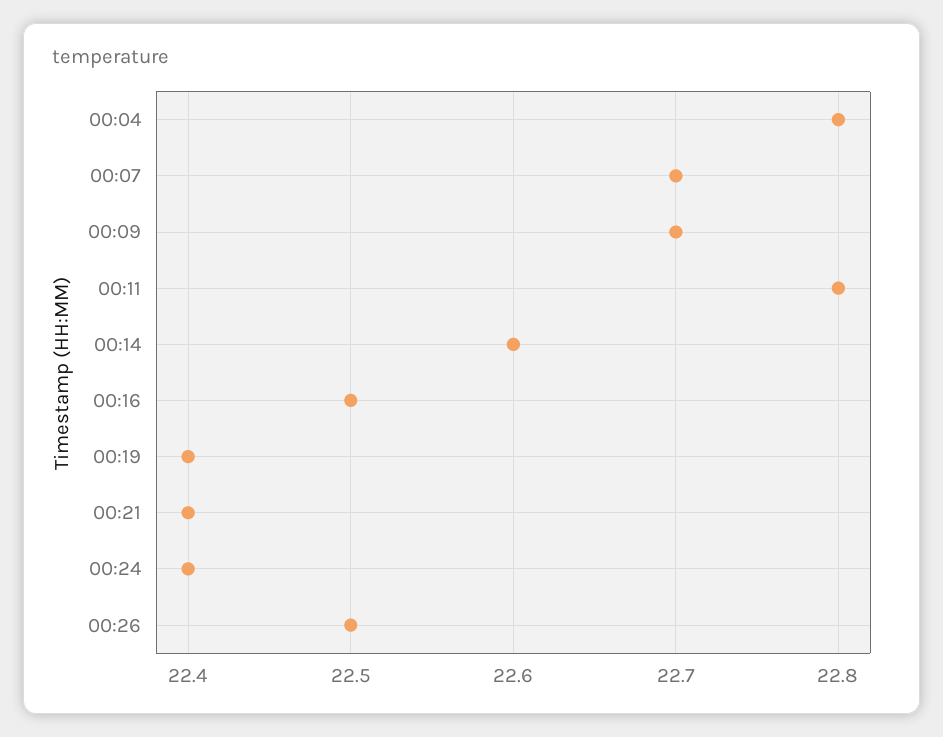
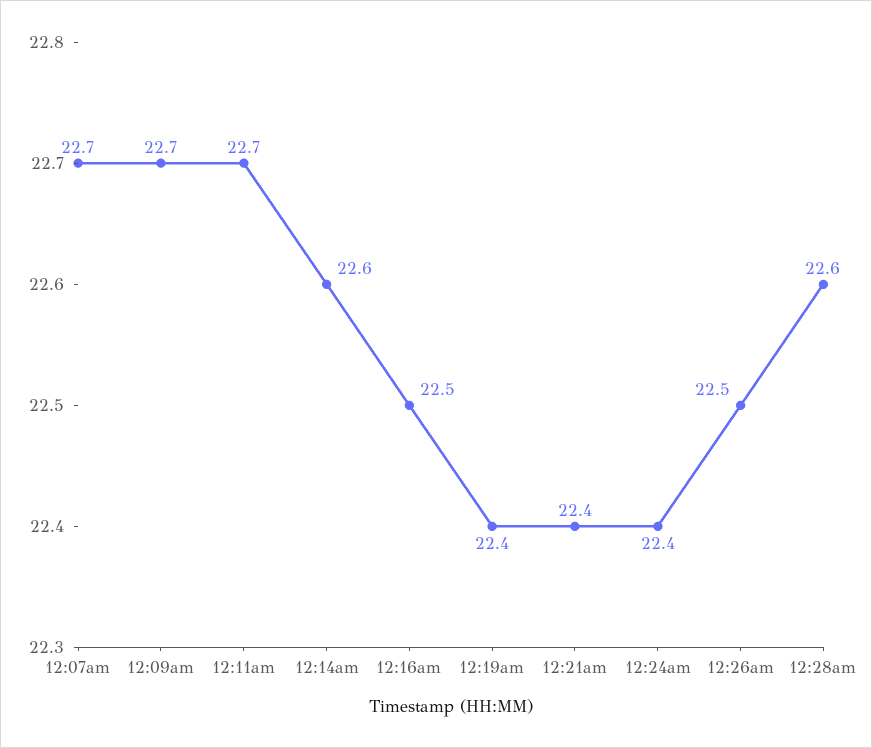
00:04: 22.8 -> none
00:11: 22.8 -> 22.7
12:28am: none -> 22.6

